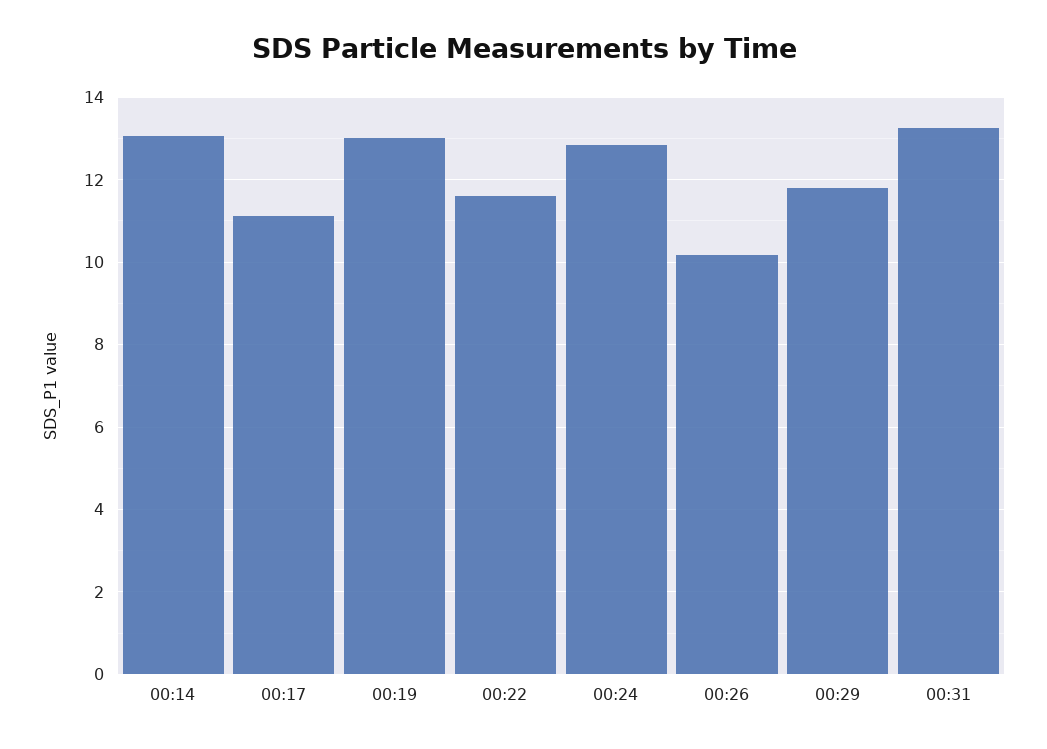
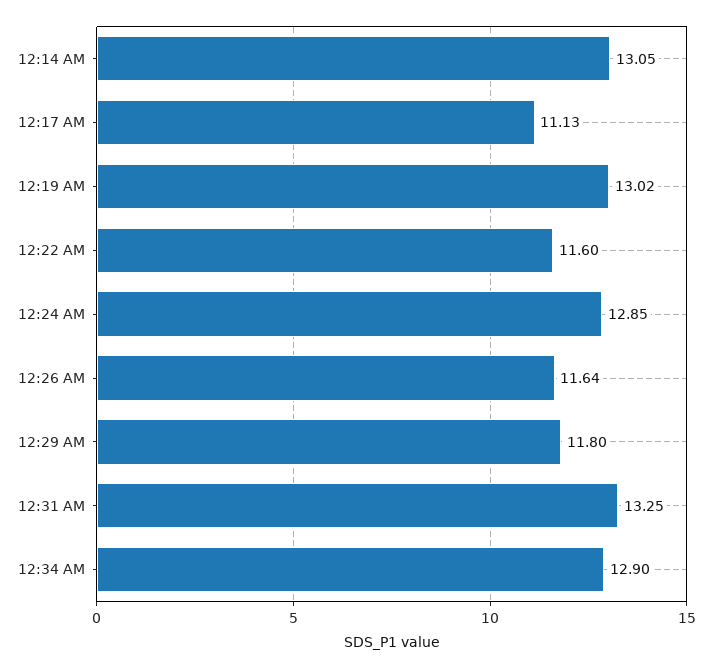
00:26: 10.2 -> 11.64
12:34 AM: none -> 12.9

